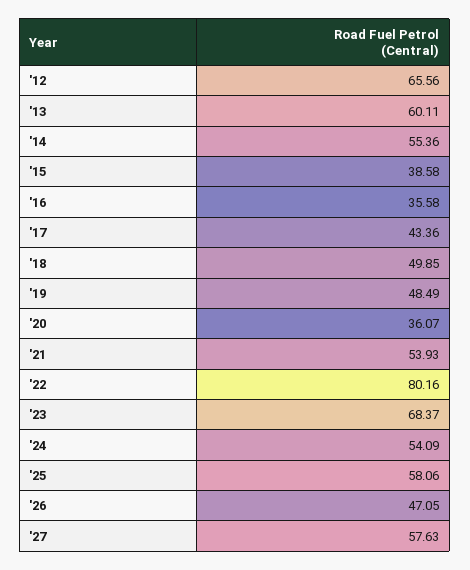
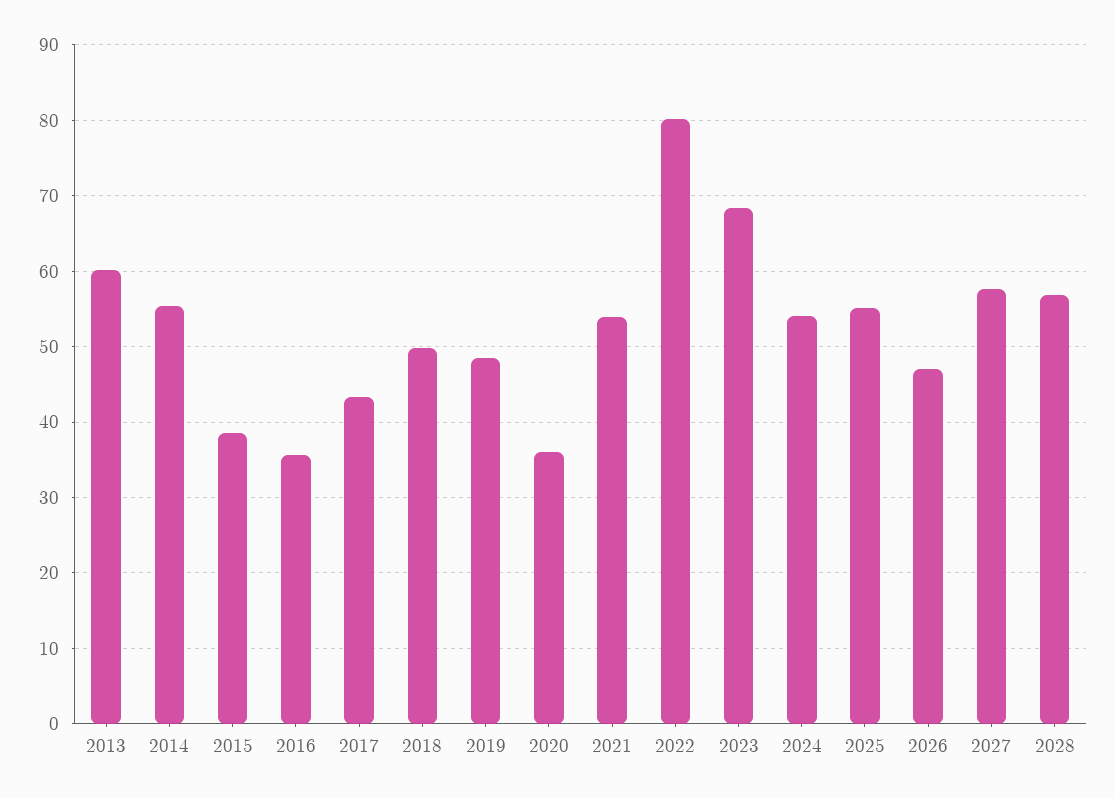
'12: 65.56 -> none
'25: 58.06 -> 55
2028: none -> 57

